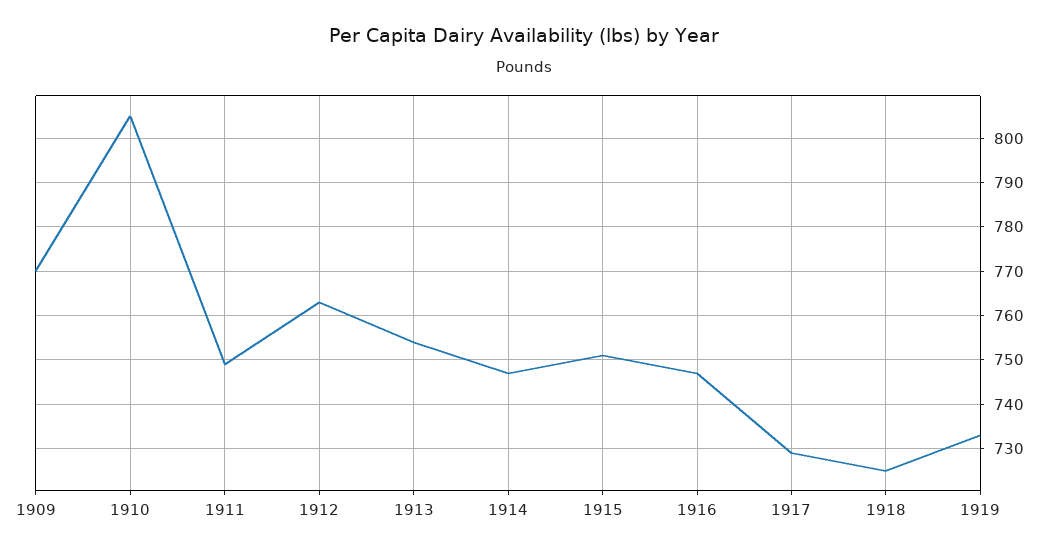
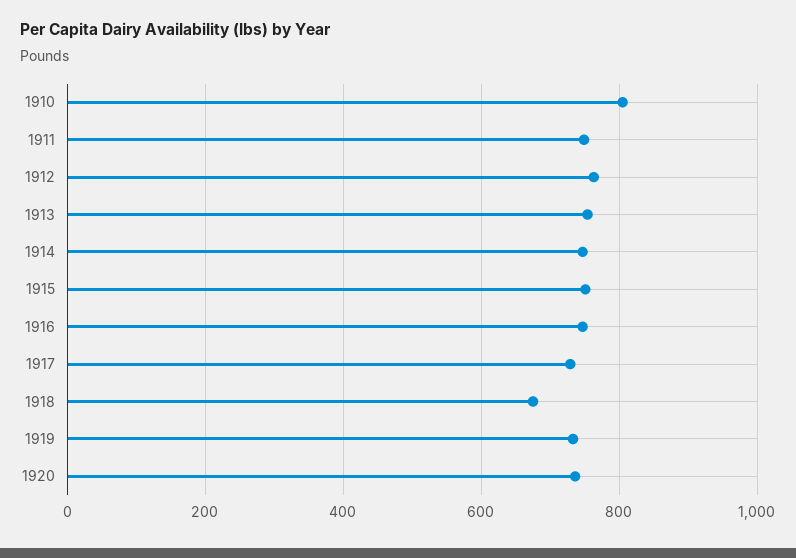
1909: 770 -> none
1918: 725 -> 680
1920: none -> 740

